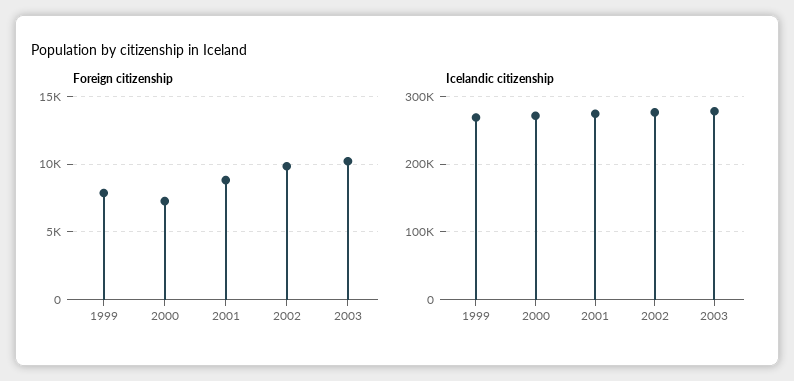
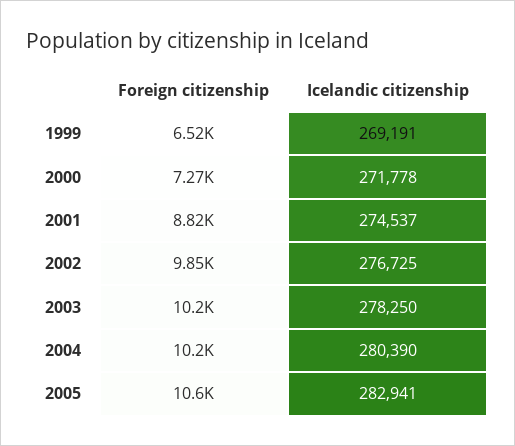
Foreign citizenship, 1999: 8000 -> 6520
Foreign citizenship, 2004: none -> 10200
Icelandic citizenship, 2004: none -> 280390
Foreign citizenship, 2005: none -> 10600
Icelandic citizenship, 2005: none -> 282941

